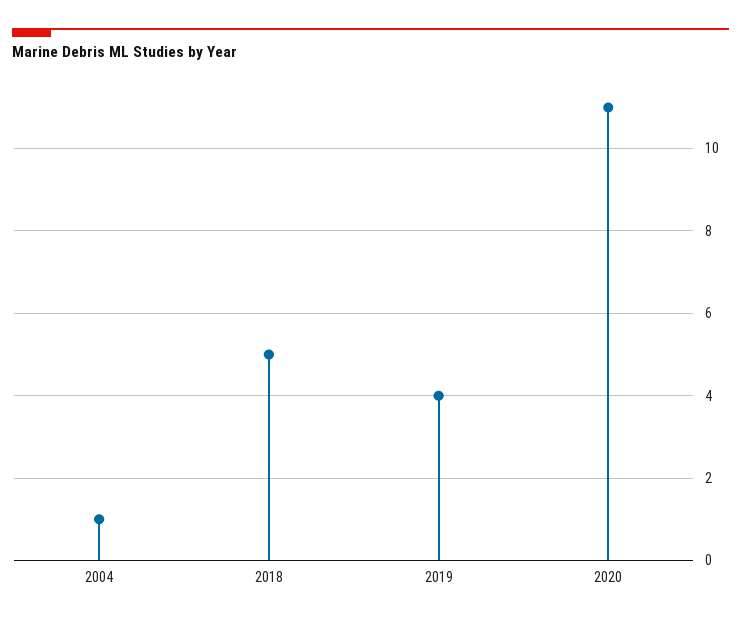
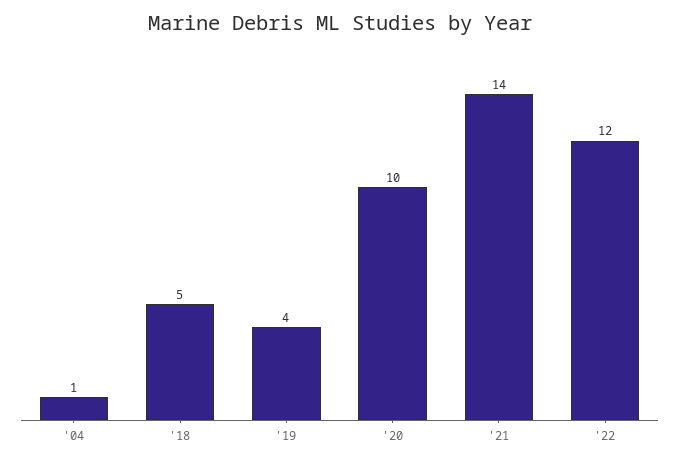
2020: 11 -> 10
'21: none -> 14
'22: none -> 12

